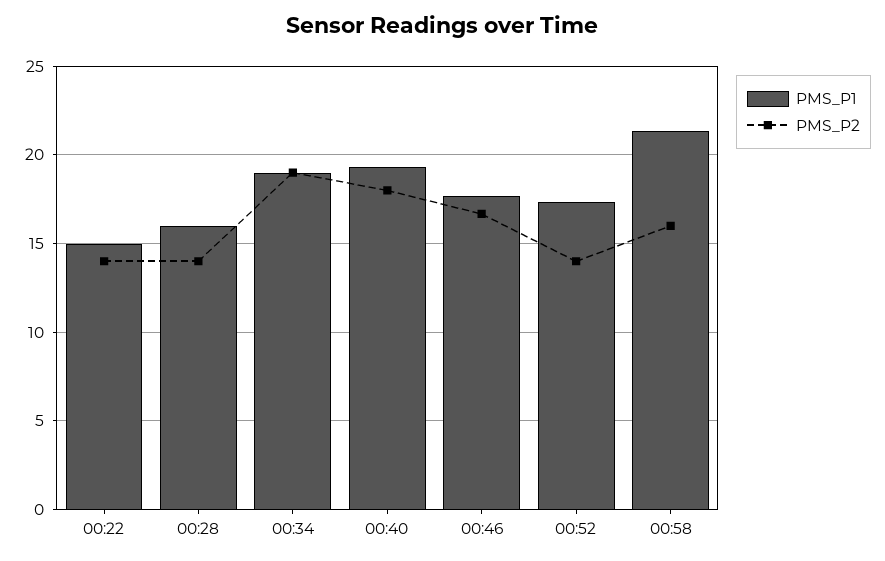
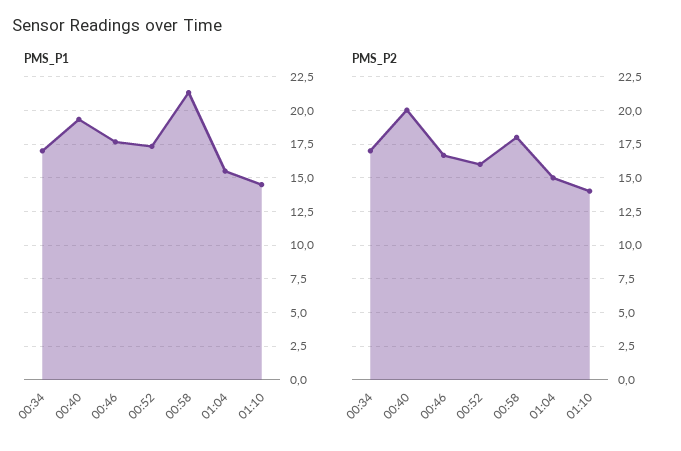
PMS_P1, 00:22: 15 -> none
PMS_P2, 00:22: 14 -> none
PMS_P1, 00:28: 16 -> none
PMS_P2, 00:28: 14 -> none
PMS_P1, 00:34: 19 -> 17
PMS_P2, 00:34: 19 -> 17
PMS_P2, 00:40: 18 -> 20
PMS_P2, 00:52: 14 -> 16
PMS_P2, 00:58: 16 -> 18
PMS_P1, 01:04: none -> 15.5
PMS_P1, 01:10: none -> 14.5
PMS_P2, 01:04: none -> 15
PMS_P2, 01:10: none -> 14

